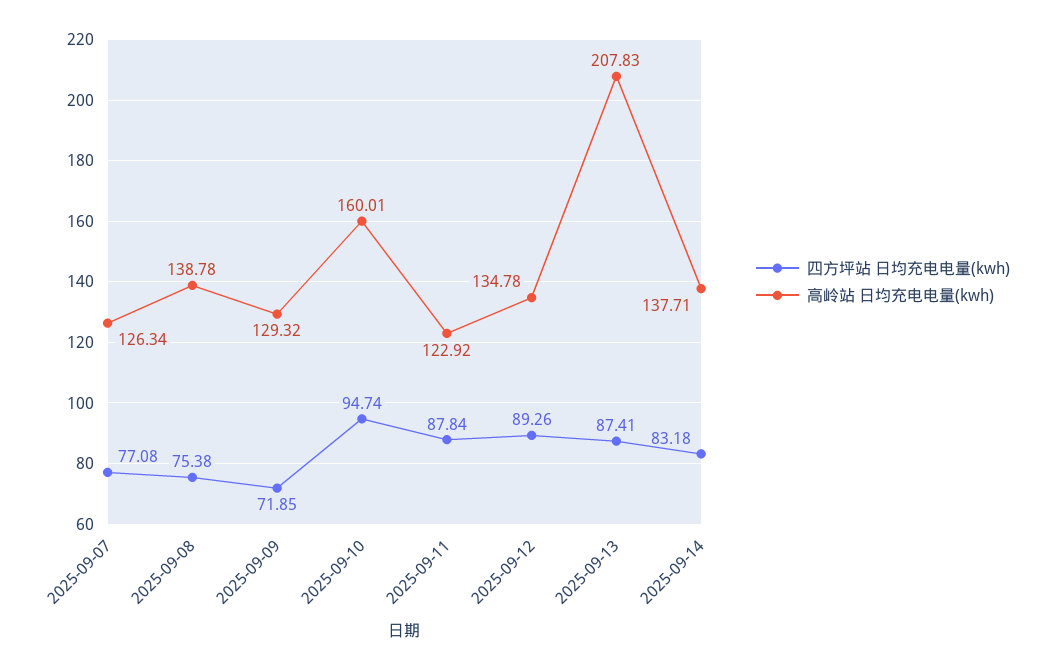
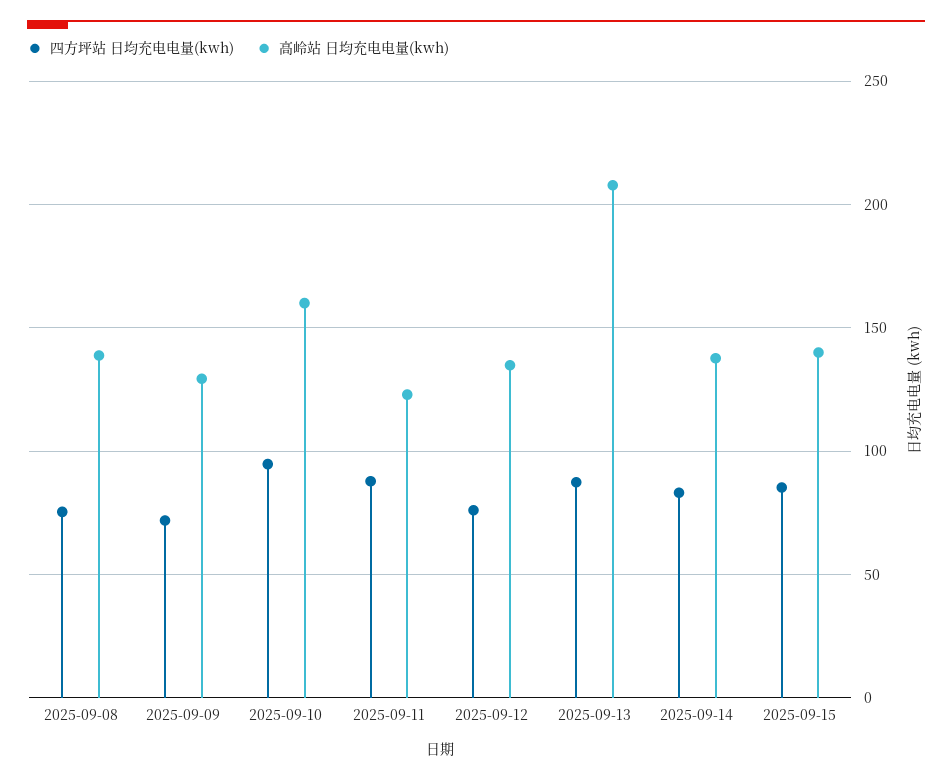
四方坪站 日均充电电量(kwh), 2025-09-07: 77.08 -> none
高岭站 日均充电电量(kwh), 2025-09-07: 126.34 -> none
四方坪站 日均充电电量(kwh), 2025-09-12: 89.26 -> 75
四方坪站 日均充电电量(kwh), 2025-09-15: none -> 85
高岭站 日均充电电量(kwh), 2025-09-15: none -> 140

